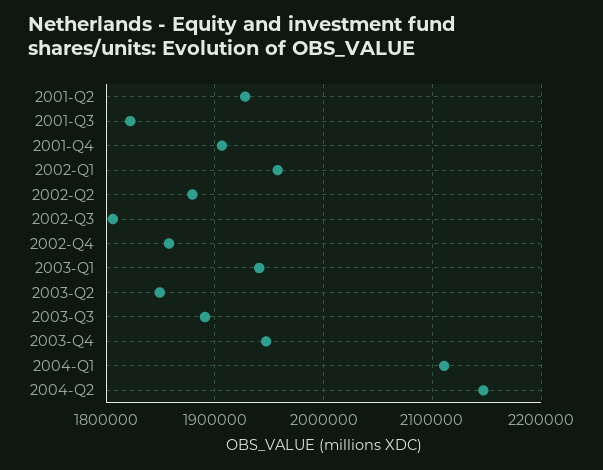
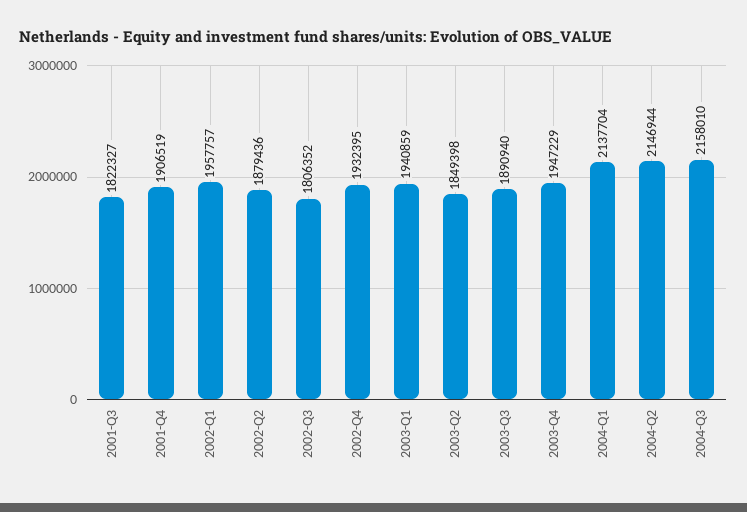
2001-Q2: 1930000 -> none
2002-Q4: 1860000 -> 1932395
2004-Q1: 2110000 -> 2137704
2004-Q3: none -> 2158010

